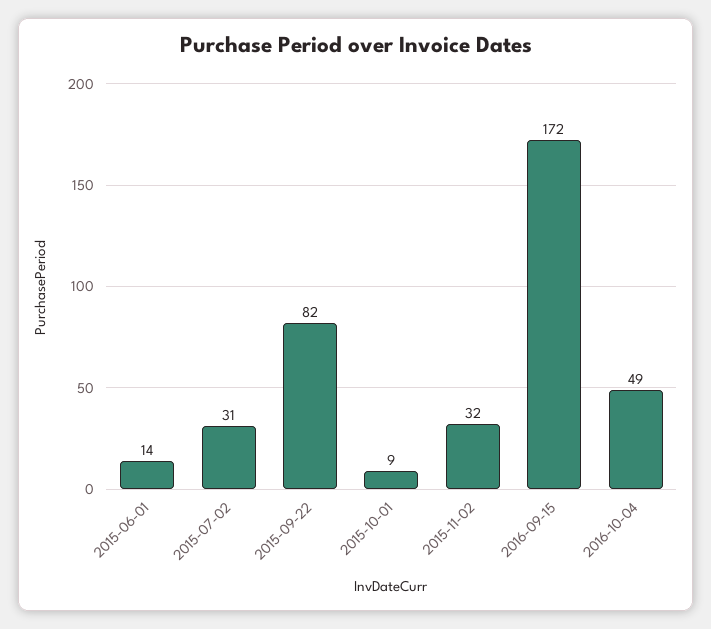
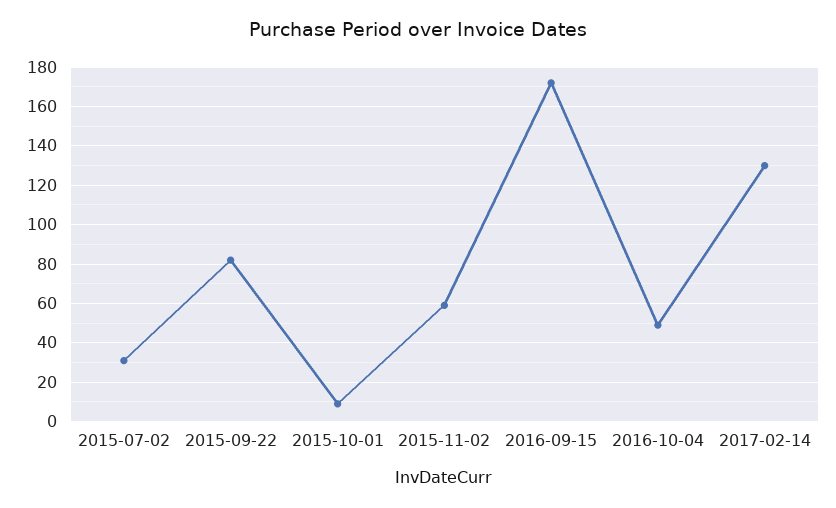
2015-06-01: 14 -> none
2015-11-02: 32 -> 60
2017-02-14: none -> 130

